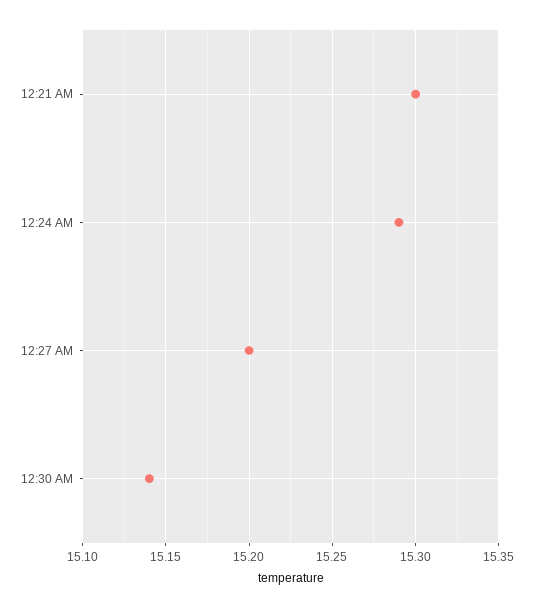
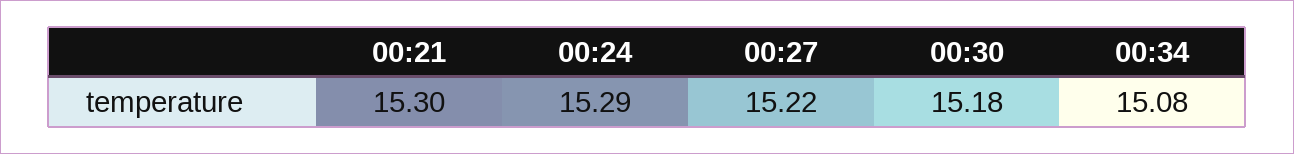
12:27 AM: 15.2 -> 15.22
12:30 AM: 15.14 -> 15.18
00:34: none -> 15.08

